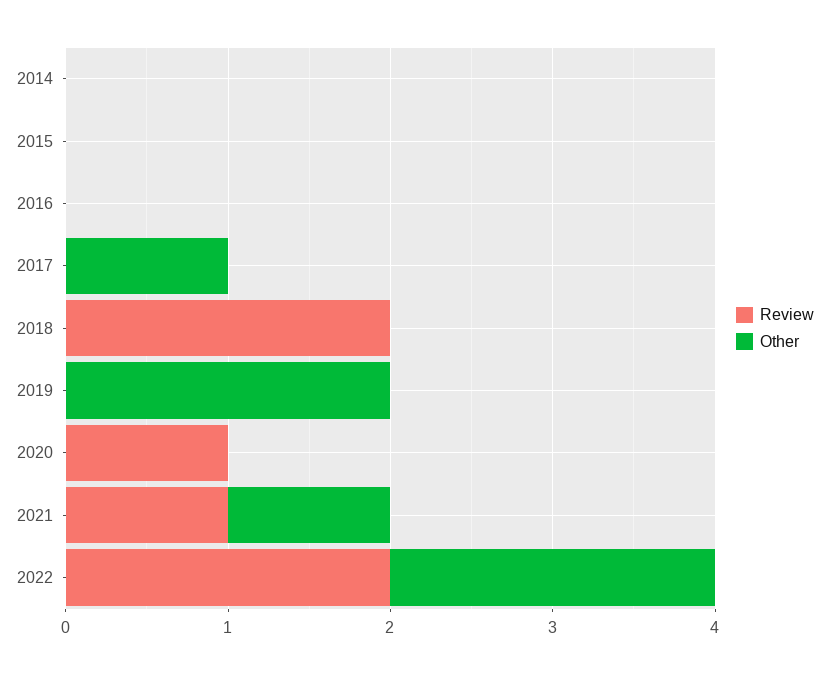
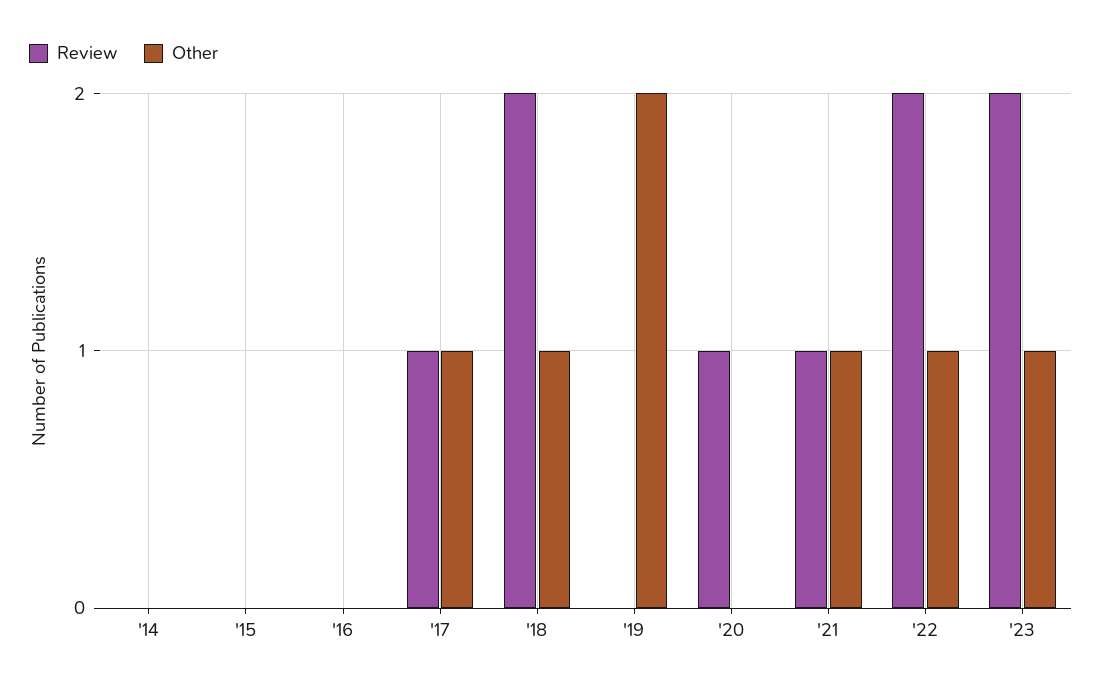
Review, 2017: 0 -> 1
Other, 2018: 0 -> 1
Other, 2022: 2 -> 1
Review, '23: none -> 2
Other, '23: none -> 1

